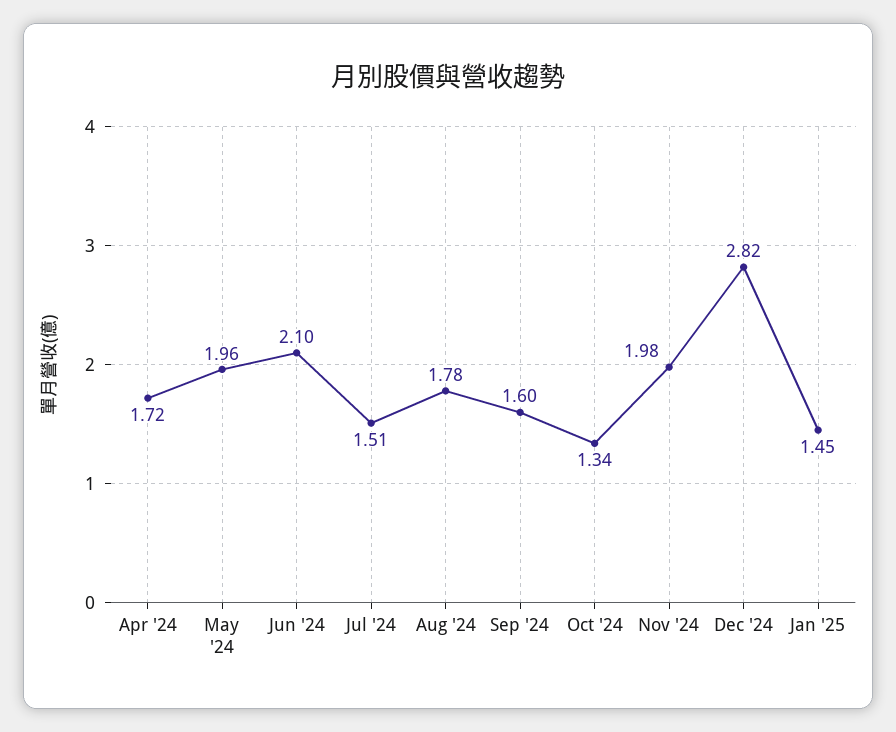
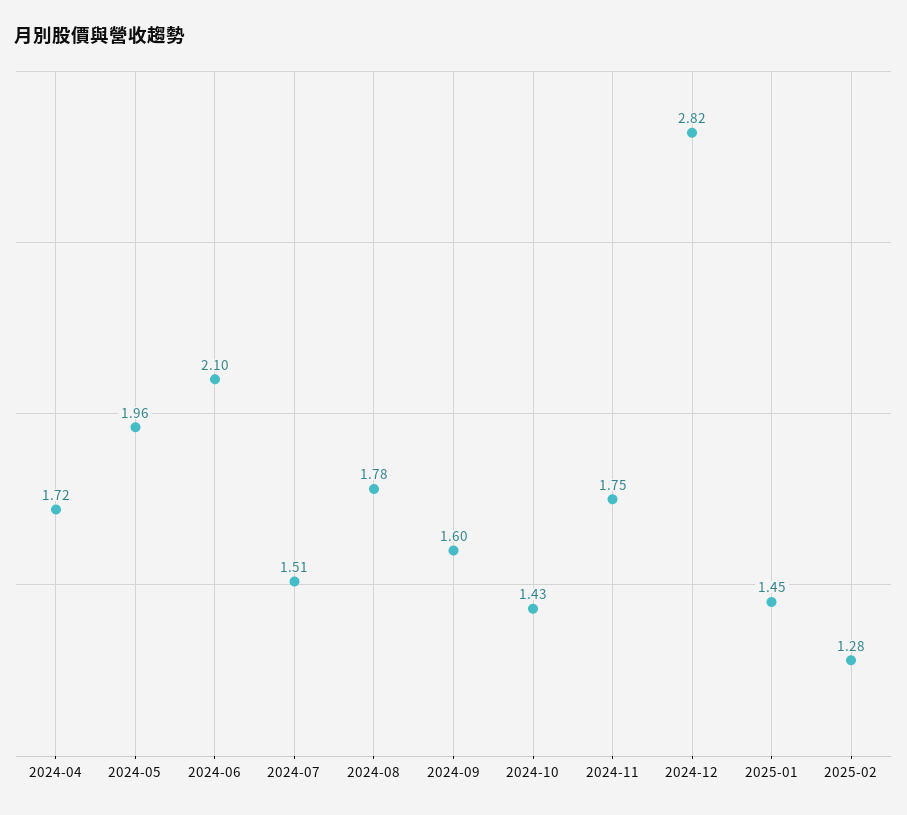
Oct '24: 1.34 -> 1.43
Nov '24: 1.98 -> 1.75
2025-02: none -> 1.28

